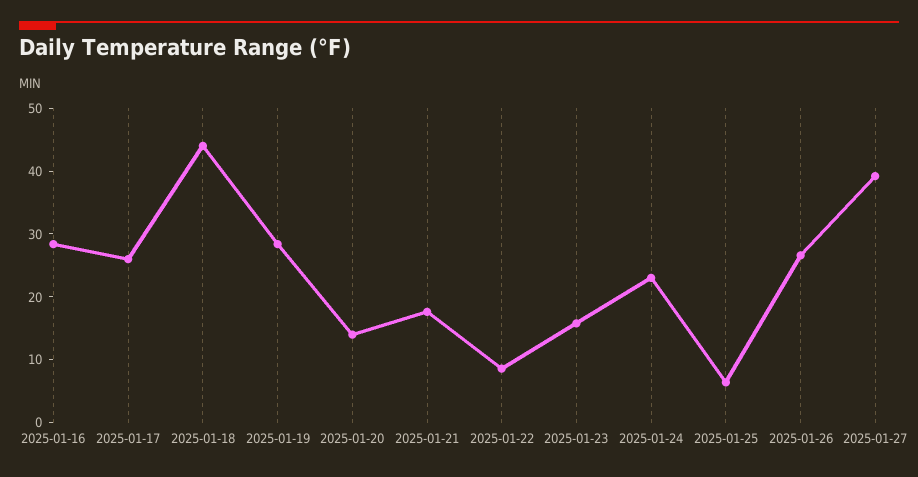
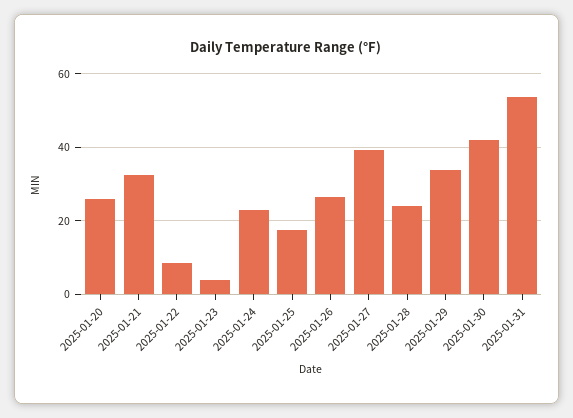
2025-01-16: 28 -> none
2025-01-17: 26 -> none
2025-01-18: 44 -> none
2025-01-19: 28 -> none
2025-01-20: 14 -> 26
2025-01-21: 18 -> 32
2025-01-23: 16 -> 4
2025-01-25: 6 -> 18
2025-01-28: none -> 24
2025-01-29: none -> 34
2025-01-30: none -> 42
2025-01-31: none -> 54

